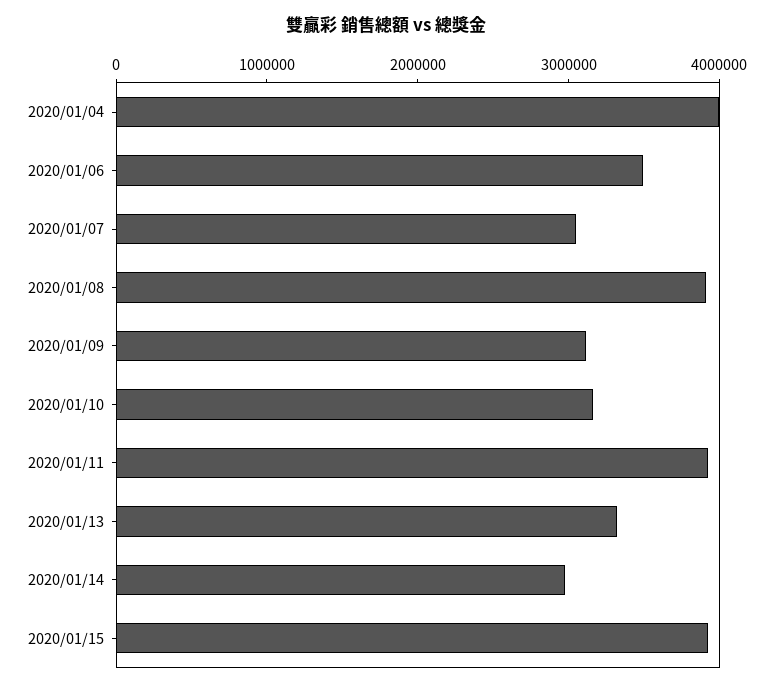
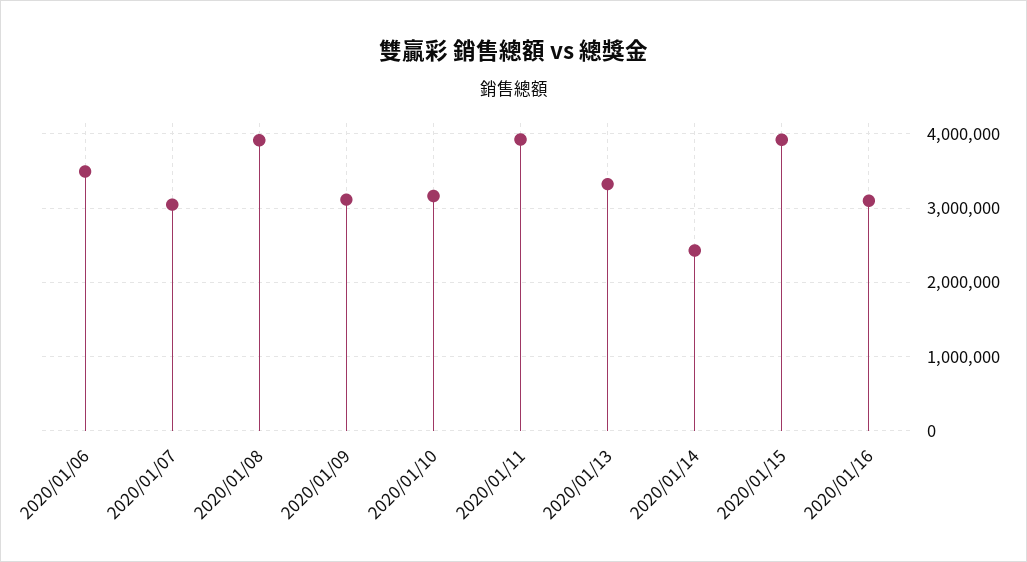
2020/01/04: 4000000 -> none
2020/01/14: 3000000 -> 2400000
2020/01/16: none -> 3100000

